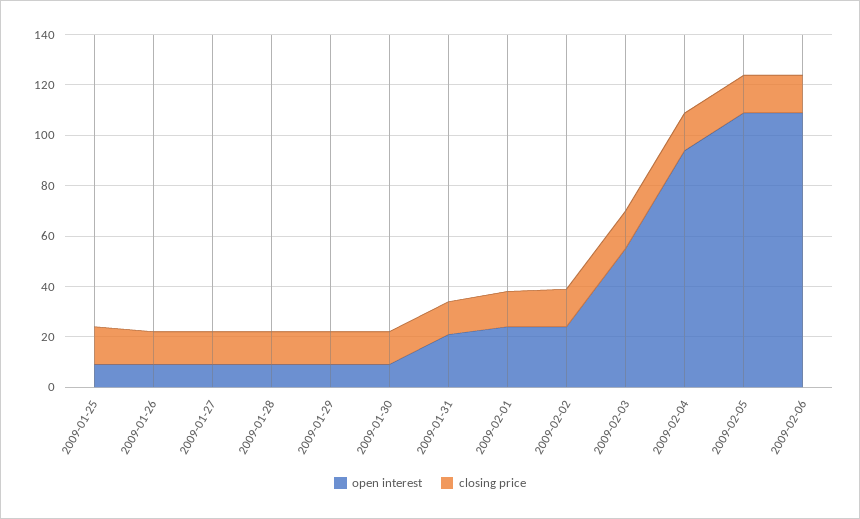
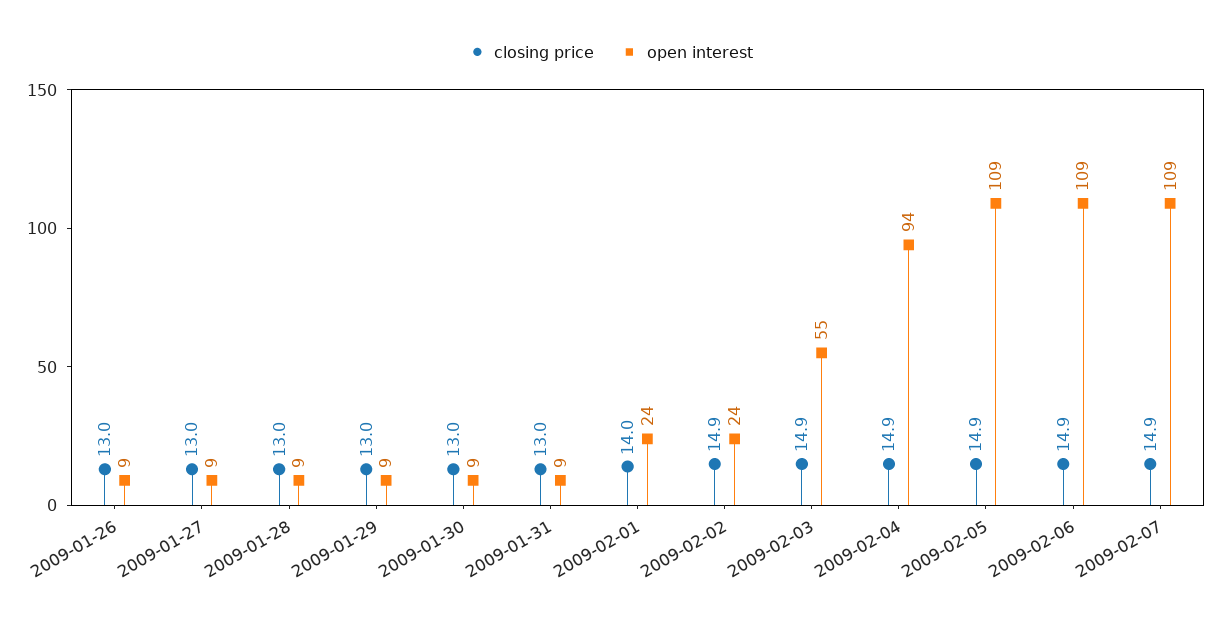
open interest, 2009-01-25: 10 -> none
closing price, 2009-01-25: 15 -> none
open interest, 2009-01-31: 20 -> 9
closing price, 2009-02-07: none -> 14.9
open interest, 2009-02-07: none -> 109

